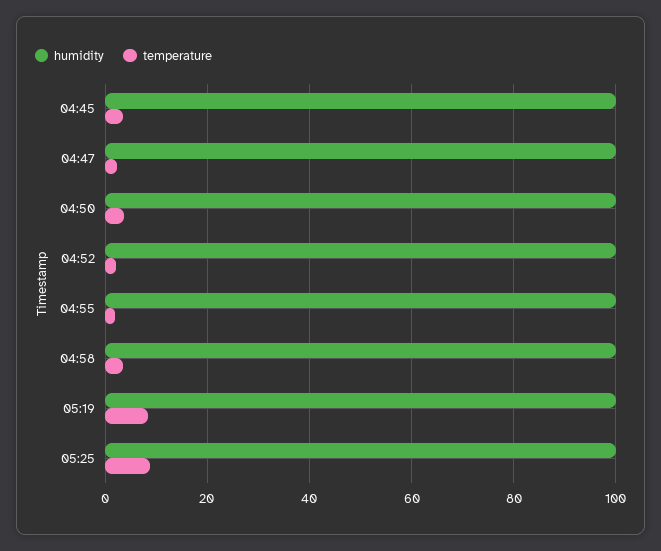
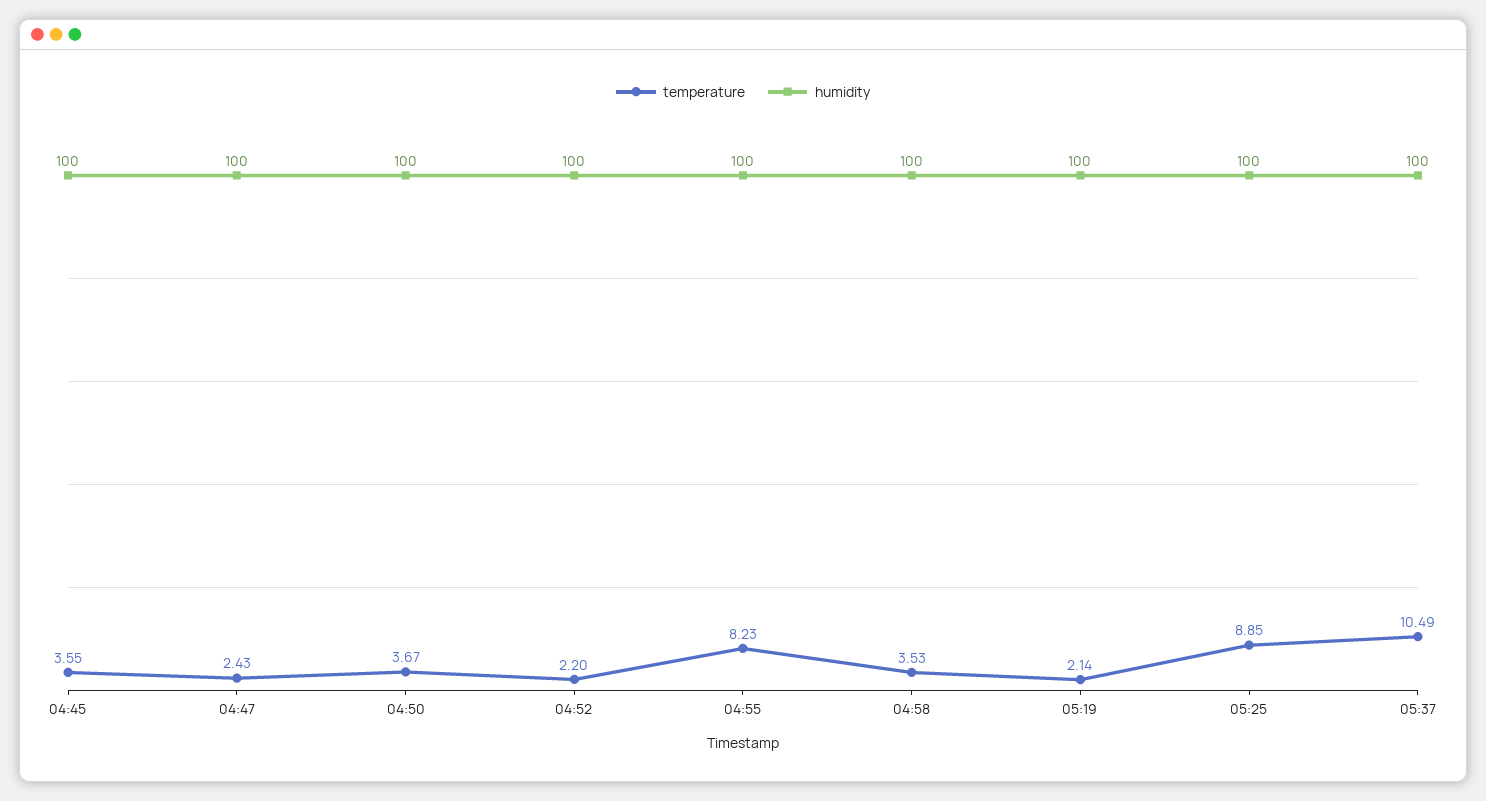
temperature, 04:55: 2 -> 8.23
temperature, 05:19: 8 -> 2.14
temperature, 05:37: none -> 10.49
humidity, 05:37: none -> 100

